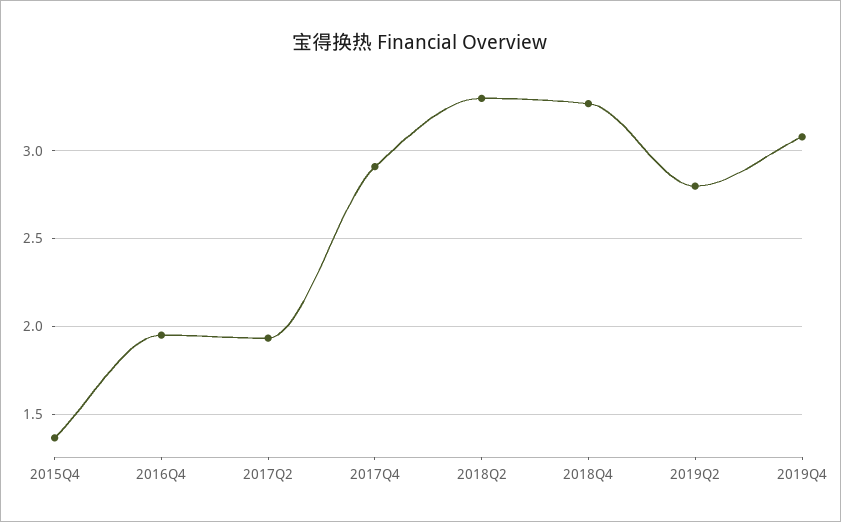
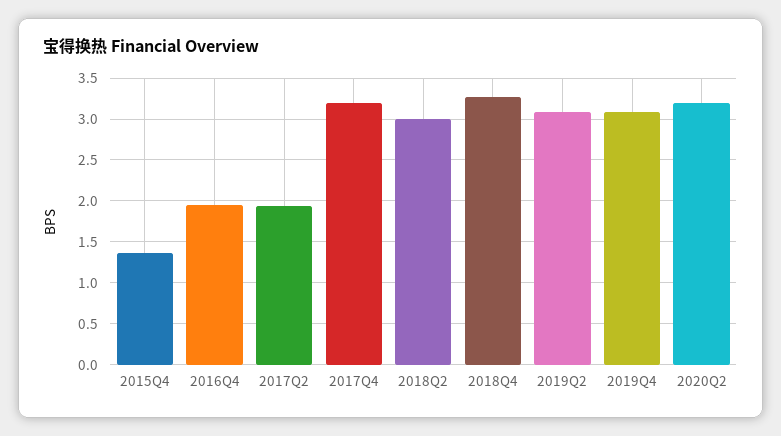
2017Q4: 2.9 -> 3.2
2018Q2: 3.3 -> 3
2019Q2: 2.8 -> 3.1
2020Q2: none -> 3.2

